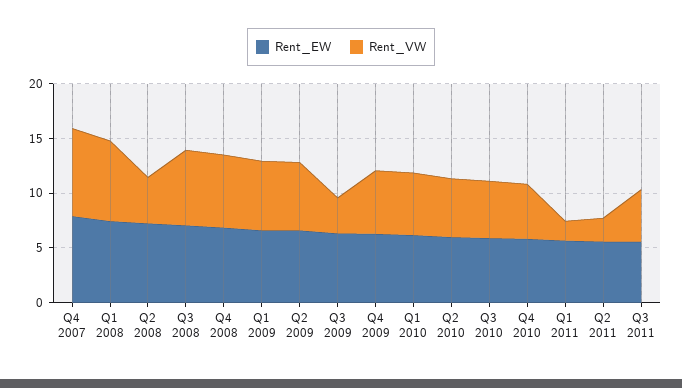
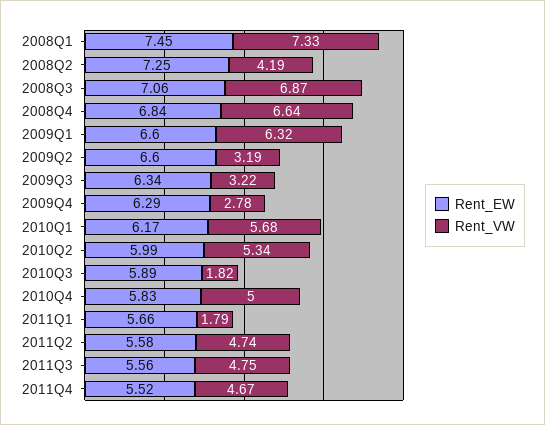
Rent_EW, Q4 2007: 8 -> none
Rent_VW, Q4 2007: 8 -> none
Rent_VW, Q2 2009: 6 -> 3.19
Rent_VW, Q4 2009: 6 -> 2.78
Rent_VW, Q3 2010: 5 -> 1.82
Rent_VW, Q2 2011: 2 -> 4.74
Rent_EW, 2011Q4: none -> 5.52
Rent_VW, 2011Q4: none -> 4.67

